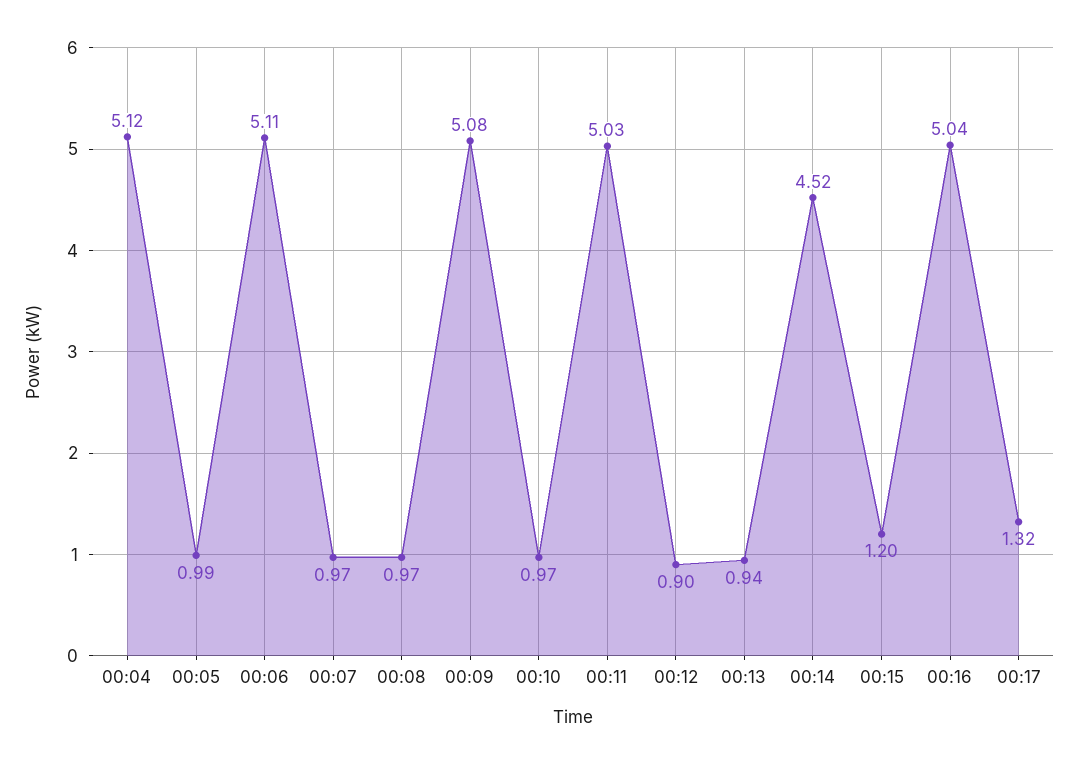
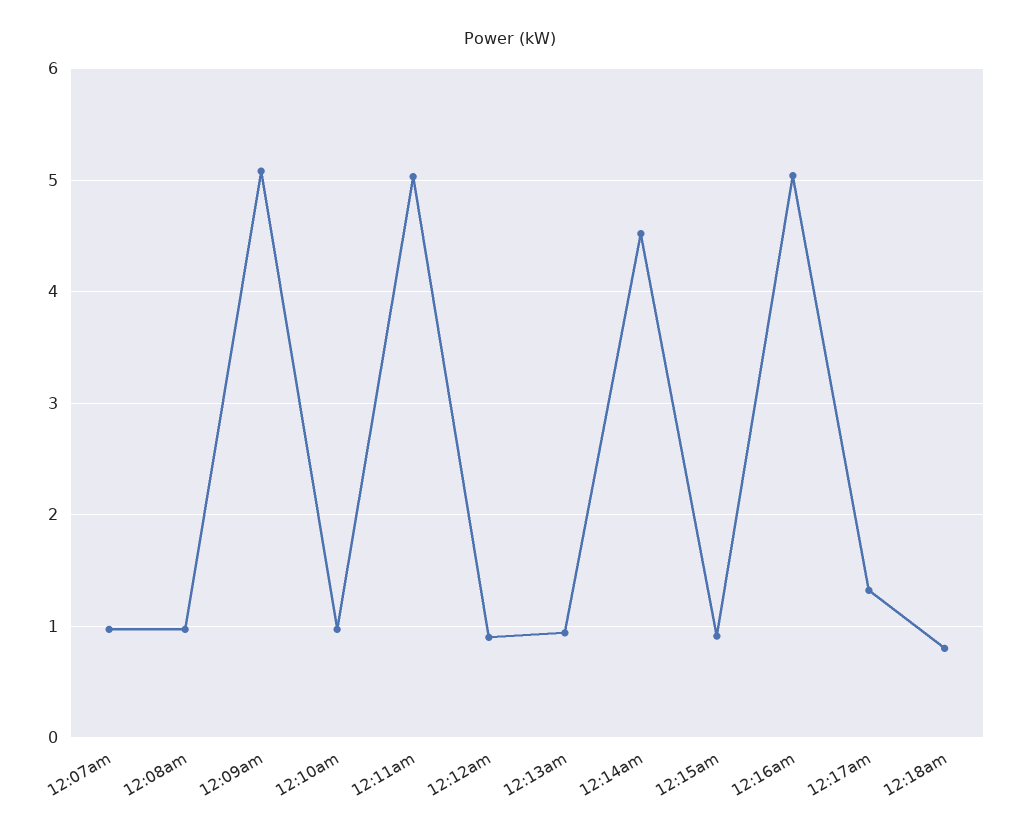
00:04: 5.12 -> none
00:05: 0.99 -> none
00:06: 5.11 -> none
00:15: 1.2 -> 0.9
12:18am: none -> 0.8

